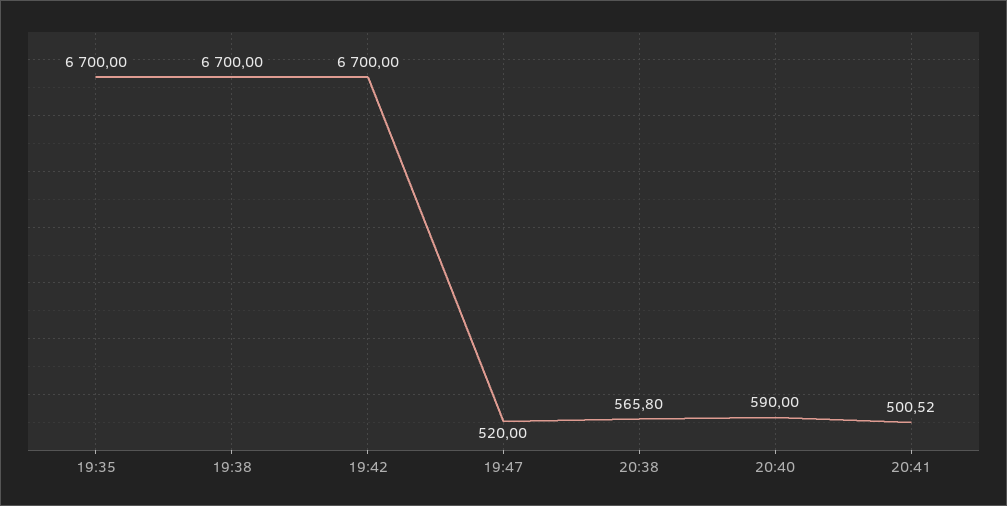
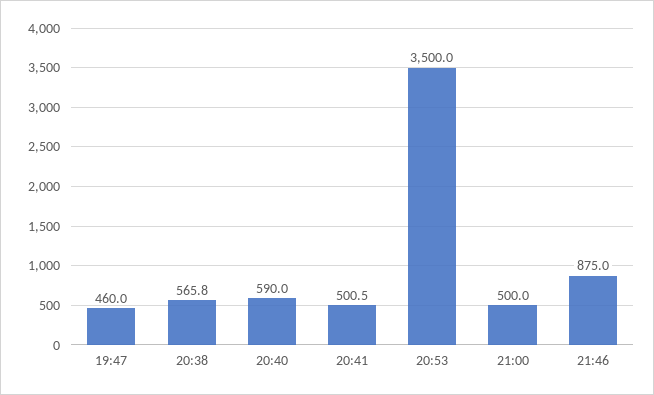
19:35: 6700 -> none
19:38: 6700 -> none
19:42: 6700 -> none
19:47: 520 -> 460
20:41: 500.52 -> 500.5
20:53: none -> 3500
21:00: none -> 500
21:46: none -> 875

